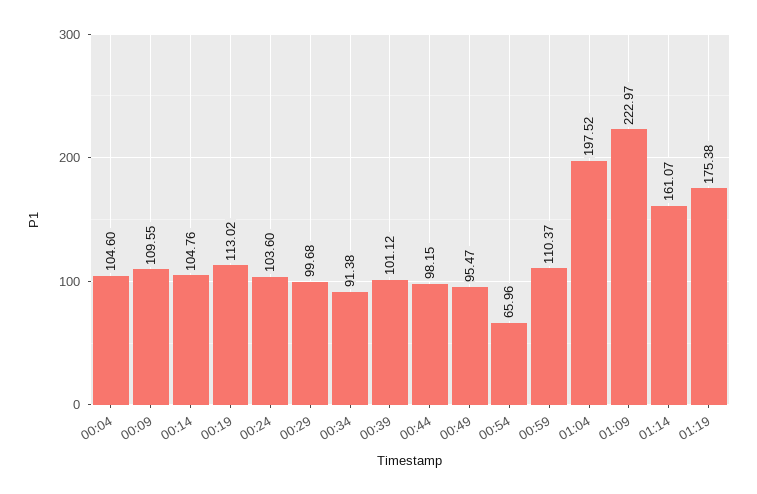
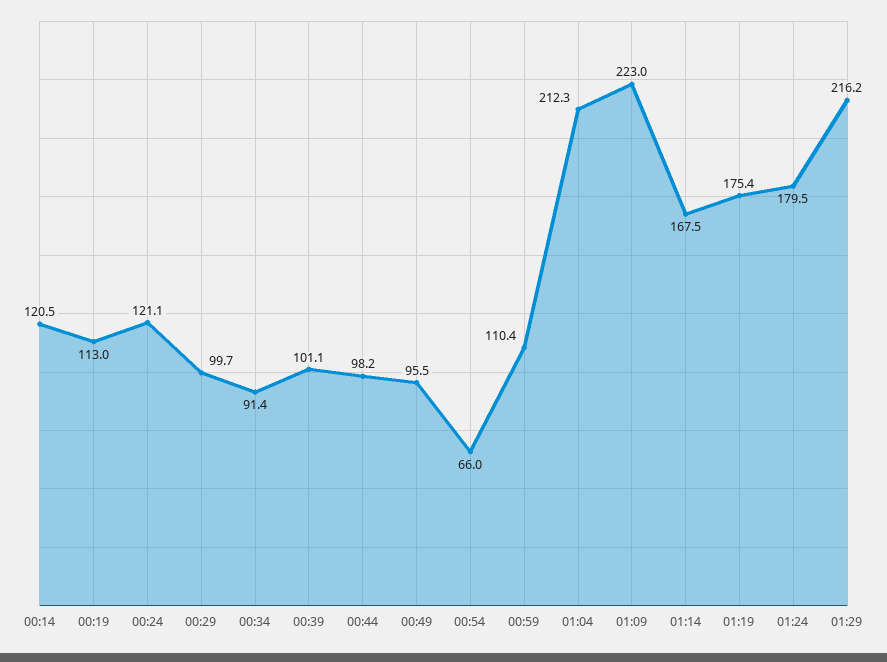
00:04: 104.6 -> none
00:09: 109.55 -> none
00:14: 104.76 -> 120.5
00:24: 103.6 -> 121.1
01:04: 197.52 -> 212.3
01:14: 161.07 -> 167.5
01:24: none -> 179.5
01:29: none -> 216.2

